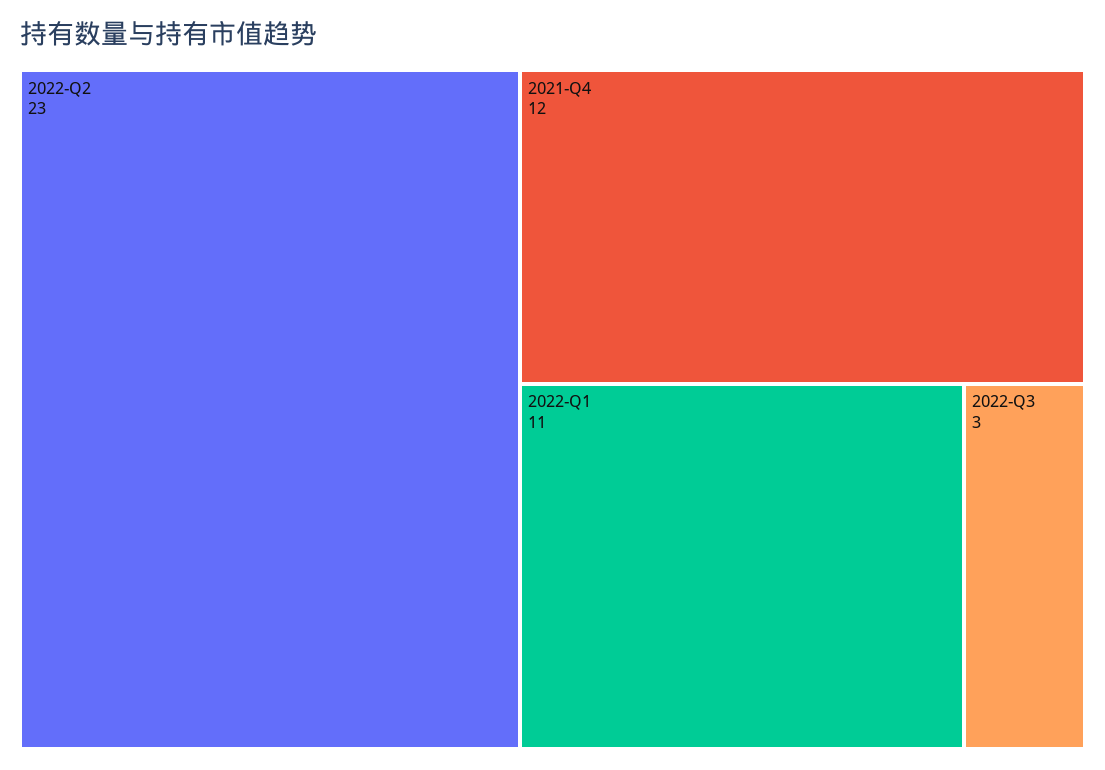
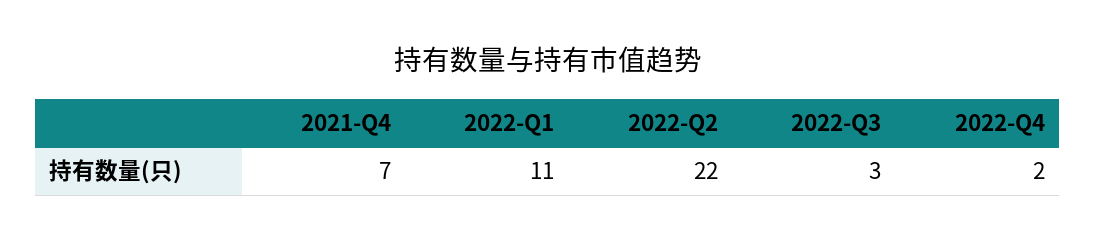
2022-Q2: 23 -> 22
2021-Q4: 12 -> 7
2022-Q4: none -> 2

